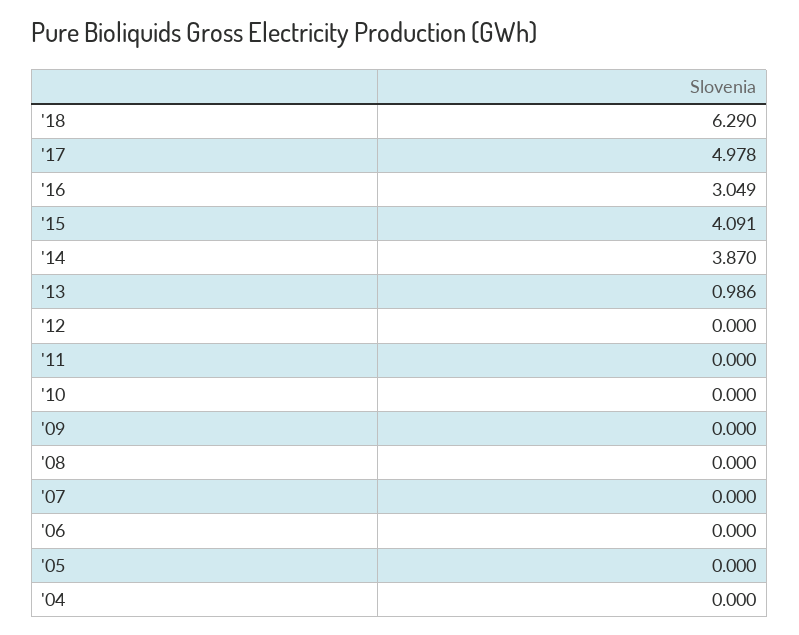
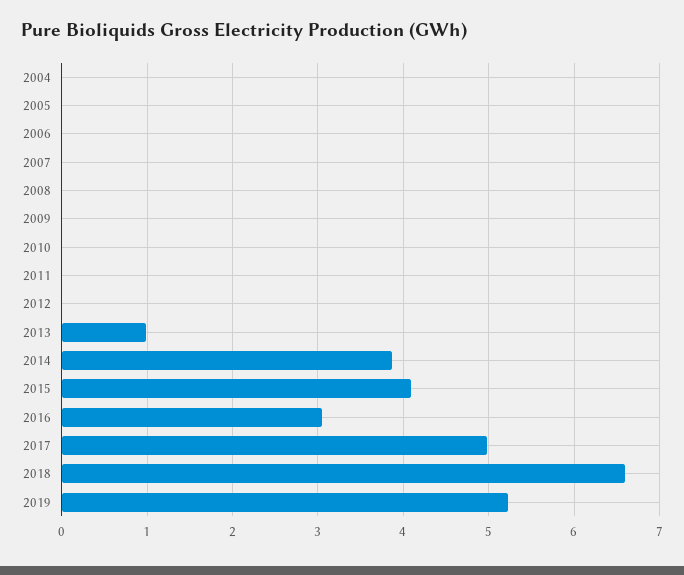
'18: 6.29 -> 6.6
2019: none -> 5.2

